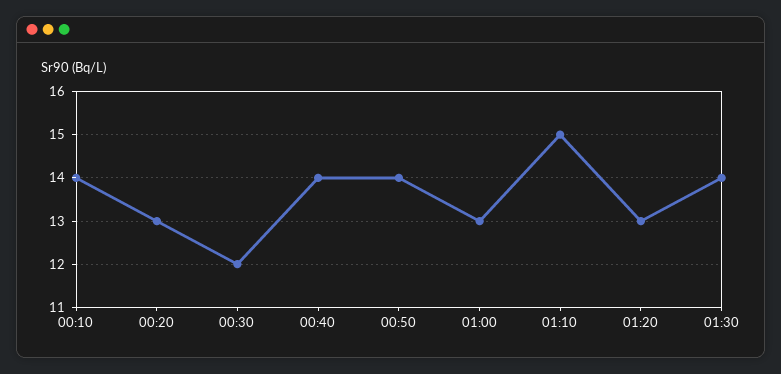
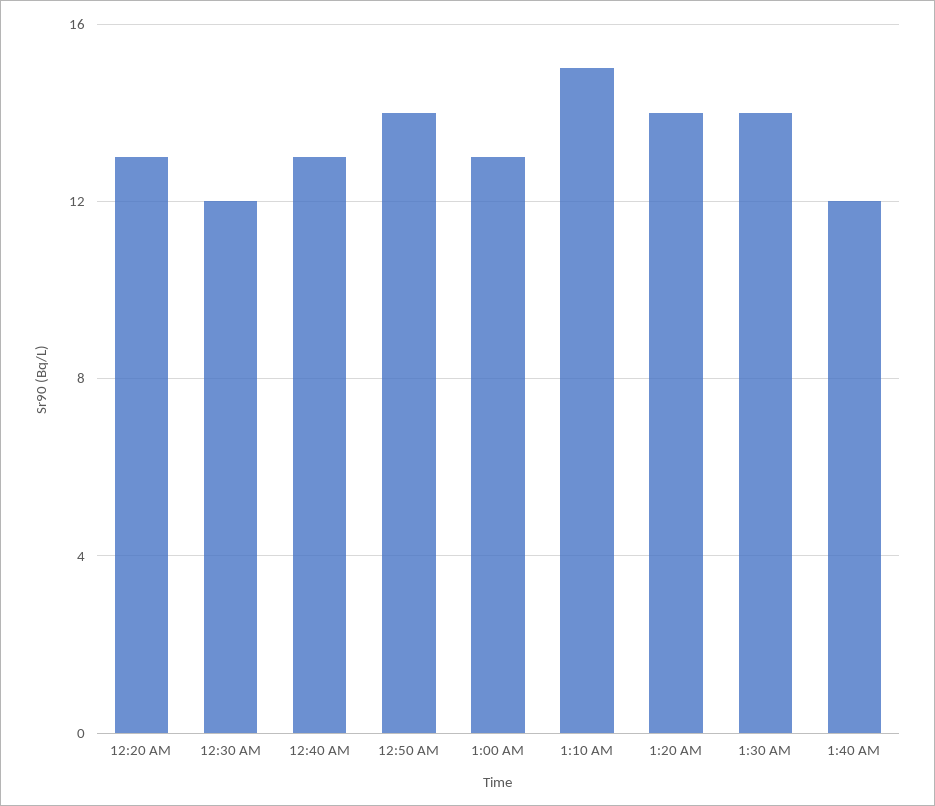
00:10: 14 -> none
00:40: 14 -> 13
01:20: 13 -> 14
1:40 AM: none -> 12

